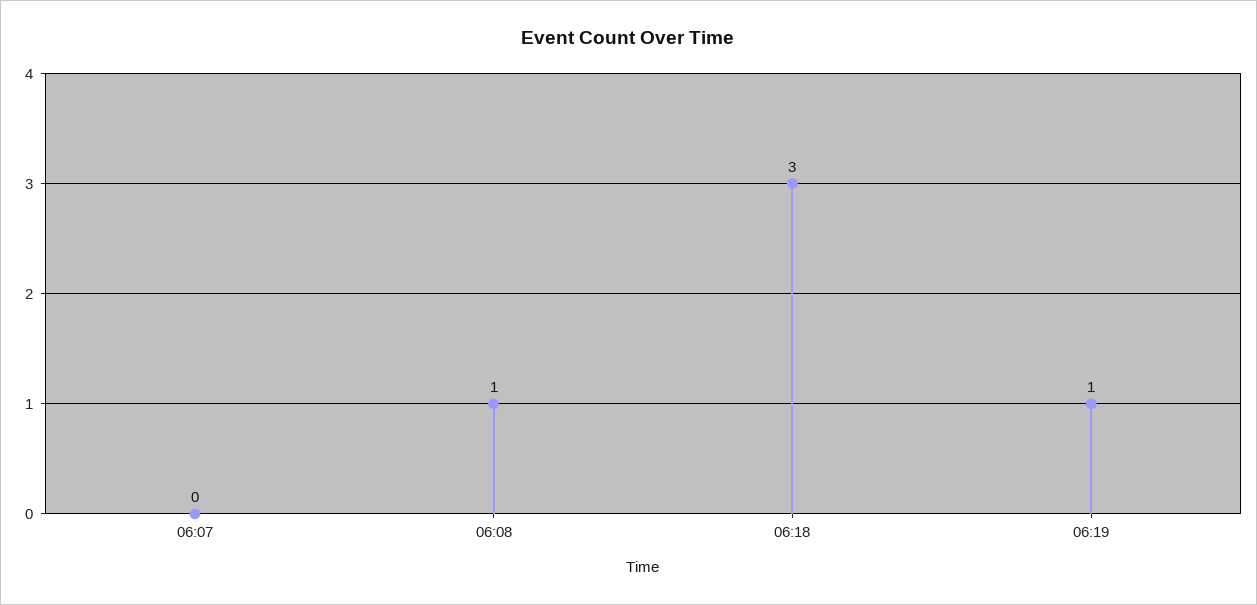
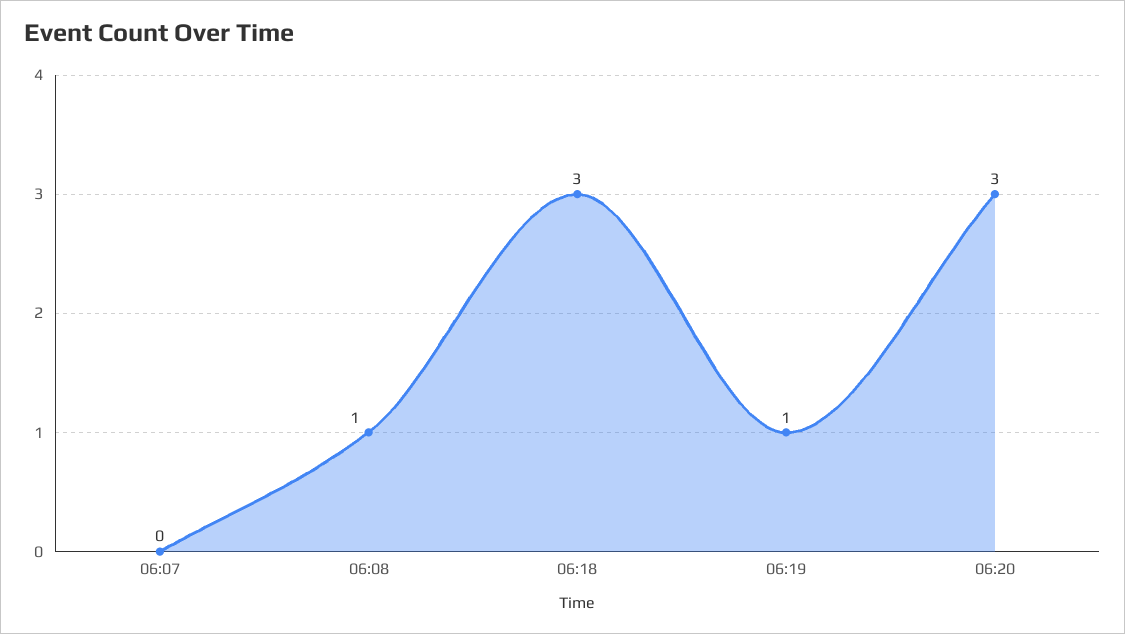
06:20: none -> 3

